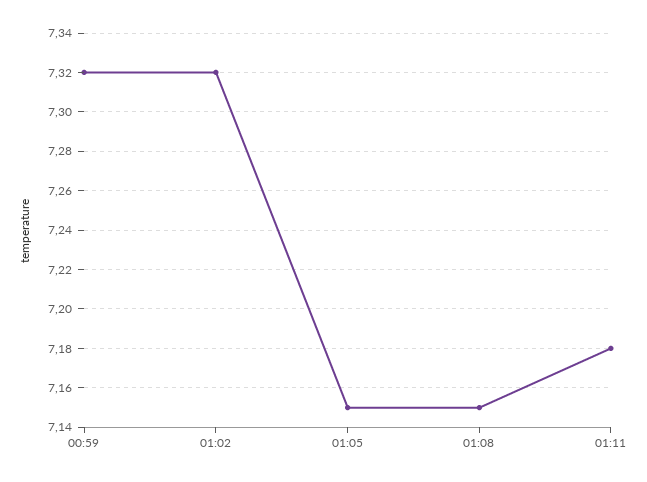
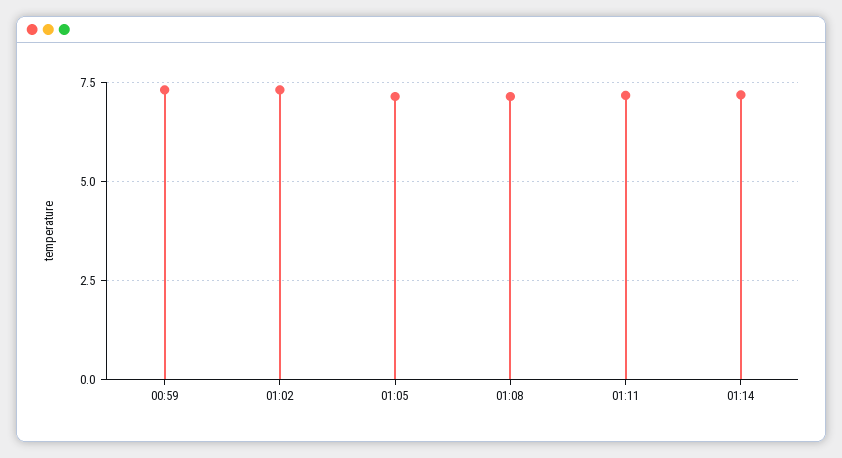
01:14: none -> 7.25

